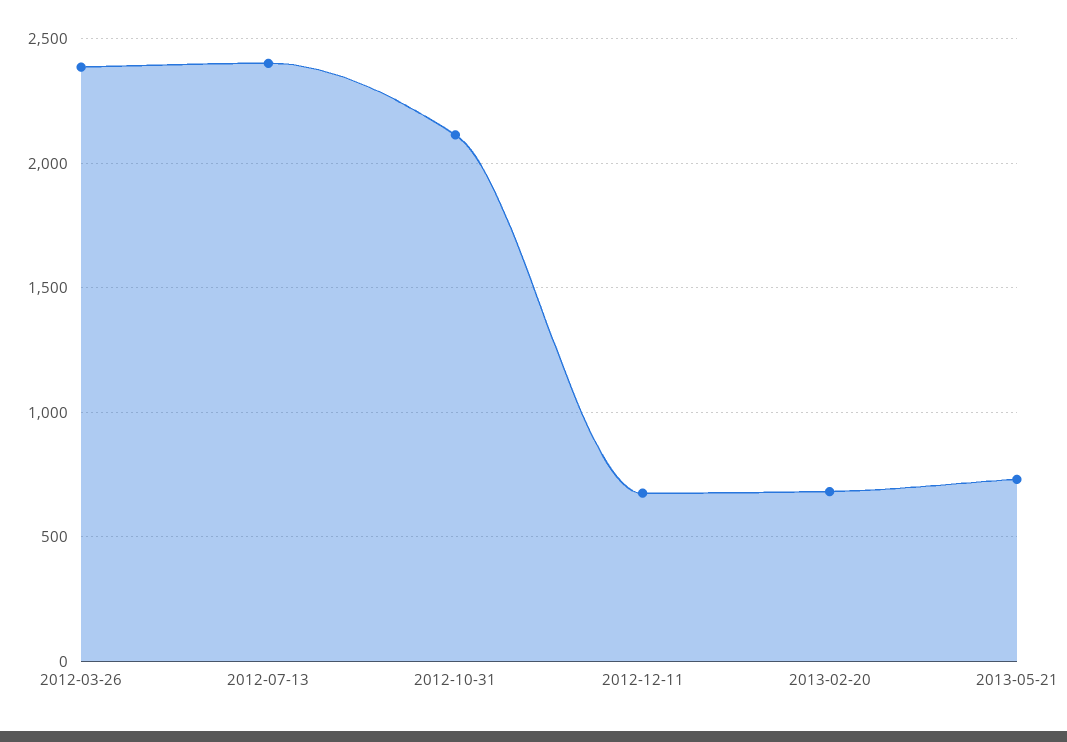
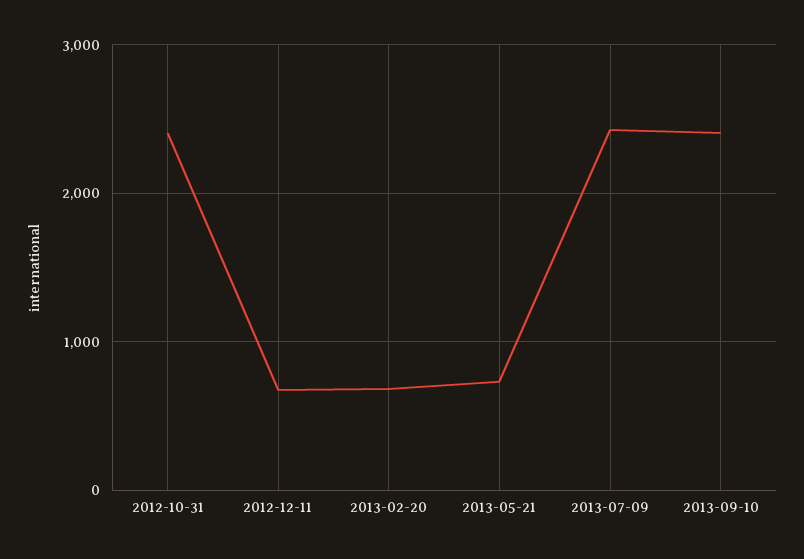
2012-03-26: 2400 -> none
2012-07-13: 2400 -> none
2012-10-31: 2100 -> 2400
2013-07-09: none -> 2400
2013-09-10: none -> 2400

